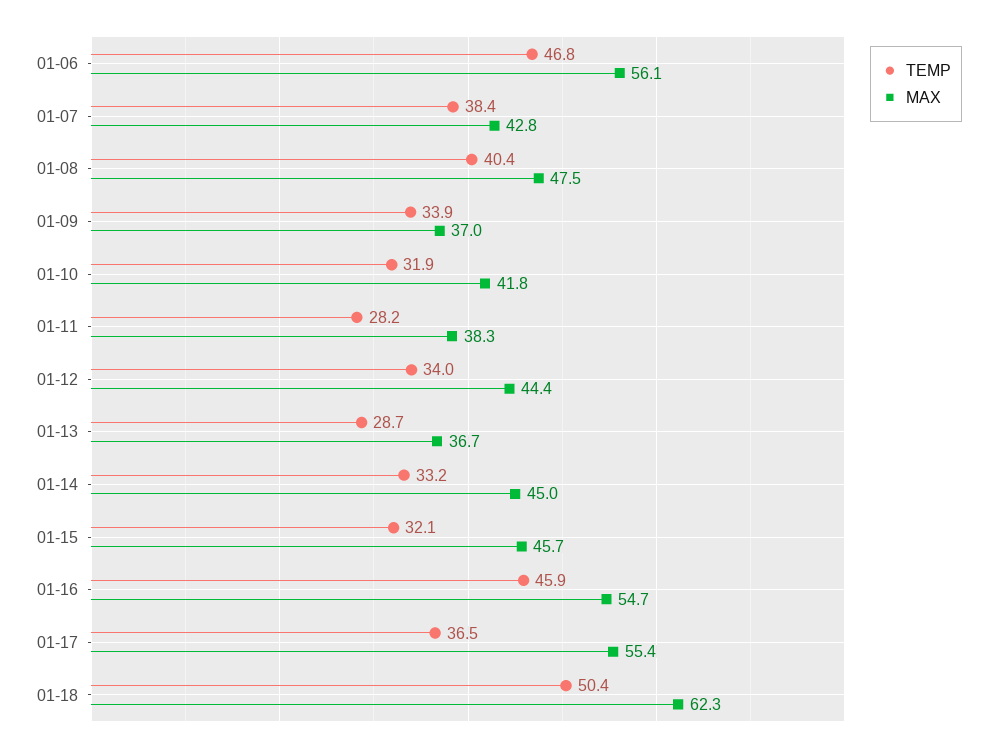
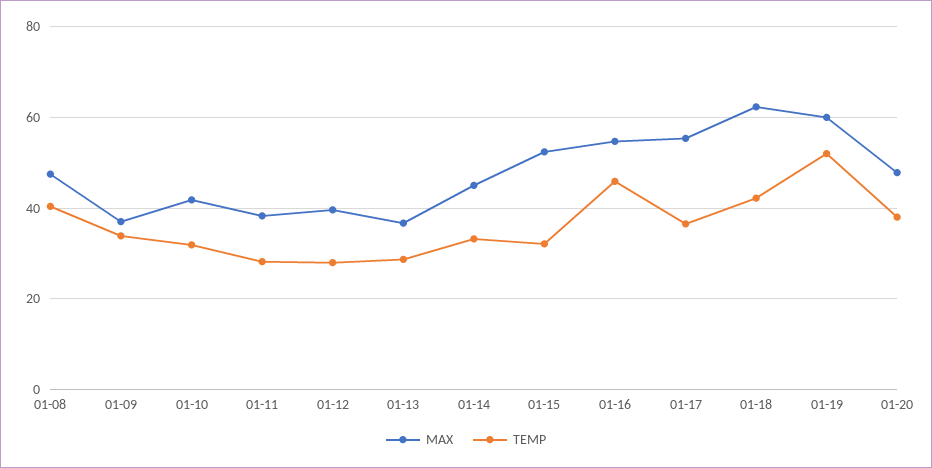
TEMP, 01-06: 46.8 -> none
MAX, 01-06: 56.1 -> none
TEMP, 01-07: 38.4 -> none
MAX, 01-07: 42.8 -> none
TEMP, 01-12: 34 -> 28
MAX, 01-12: 44.4 -> 40
MAX, 01-15: 45.7 -> 52
TEMP, 01-18: 50.4 -> 42
MAX, 01-19: none -> 60
TEMP, 01-19: none -> 52
MAX, 01-20: none -> 48
TEMP, 01-20: none -> 38

